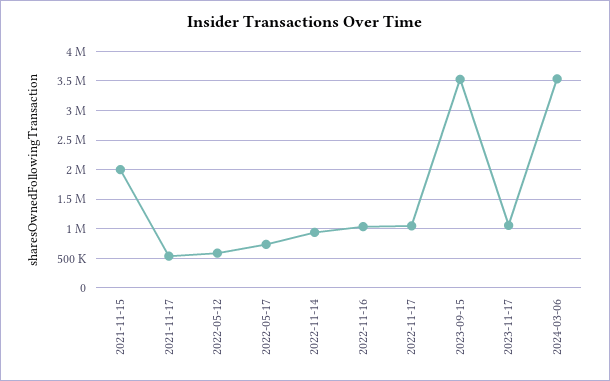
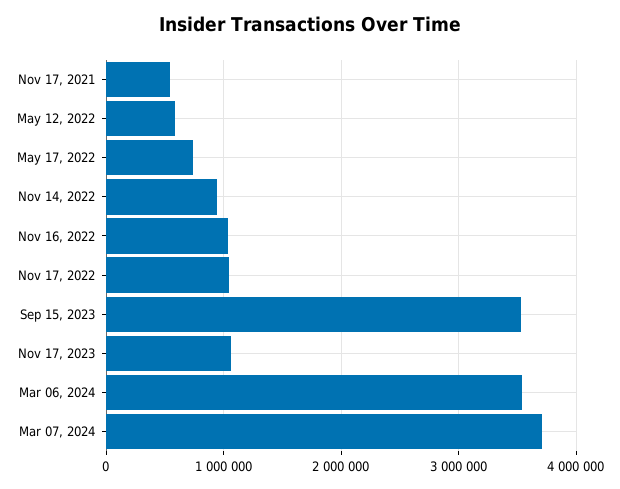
2021-11-15: 2000000 -> none
Mar 07, 2024: none -> 3700000

